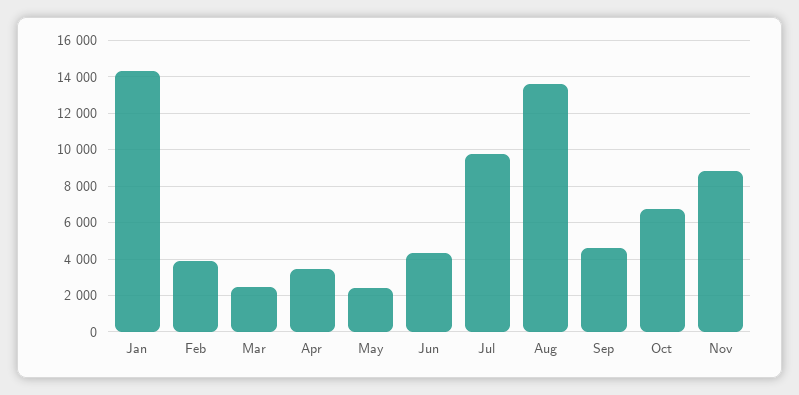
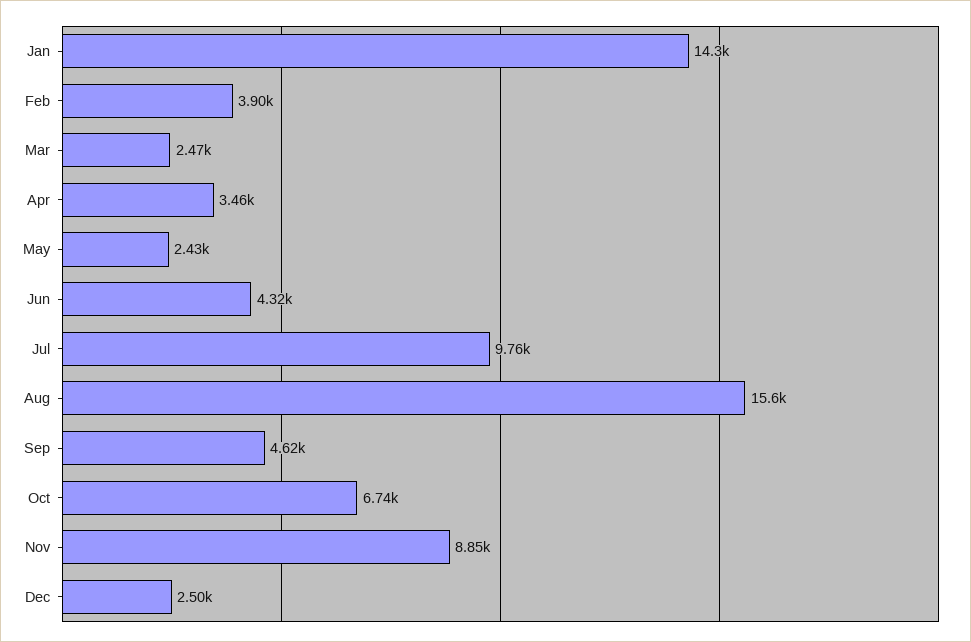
Aug: 13500 -> 15600
Dec: none -> 2500

